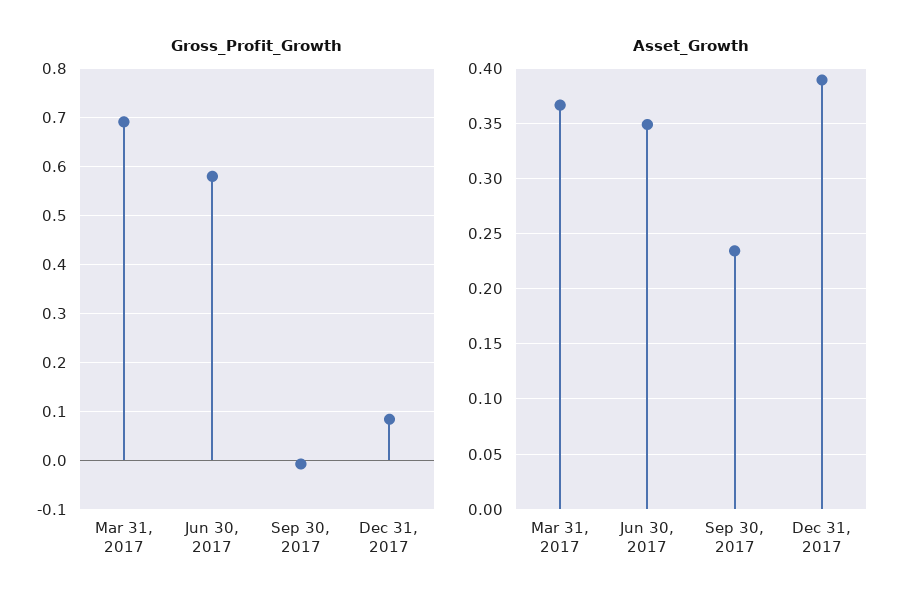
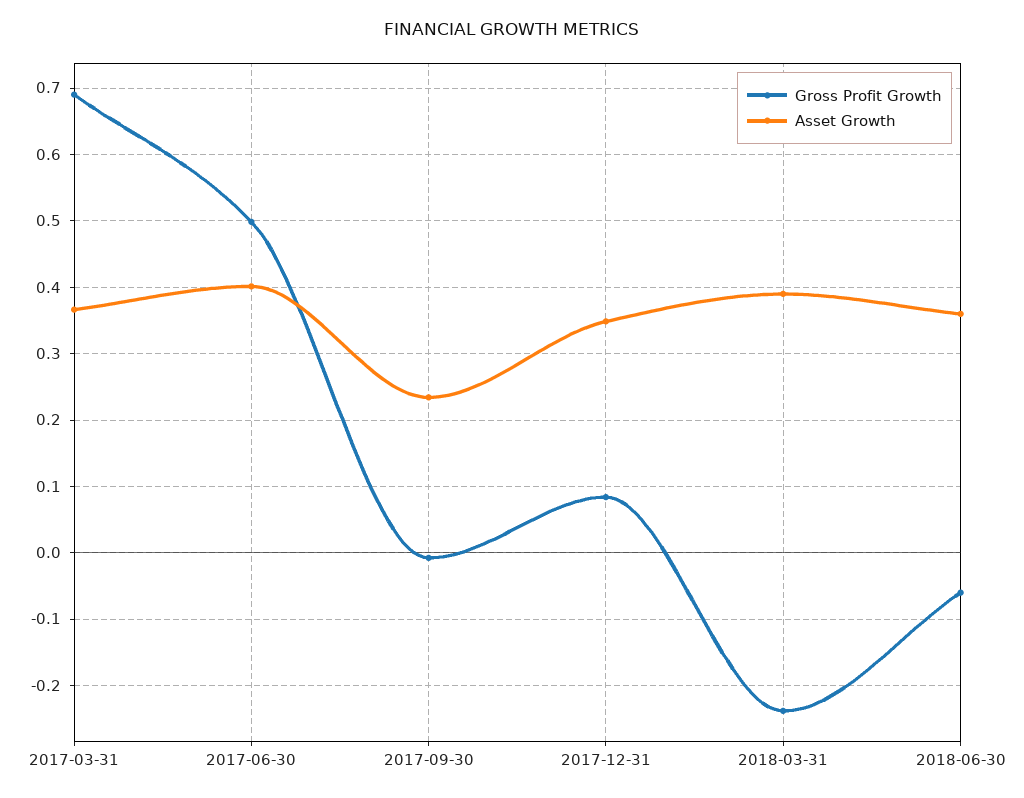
Gross_Profit_Growth, Jun 30, 2017: 0.58 -> 0.5
Asset_Growth, Jun 30, 2017: 0.35 -> 0.4
Asset_Growth, Dec 31, 2017: 0.39 -> 0.35
Gross_Profit_Growth, 2018-03-31: none -> -0.24
Asset_Growth, 2018-03-31: none -> 0.39
Gross_Profit_Growth, 2018-06-30: none -> -0.06
Asset_Growth, 2018-06-30: none -> 0.36

